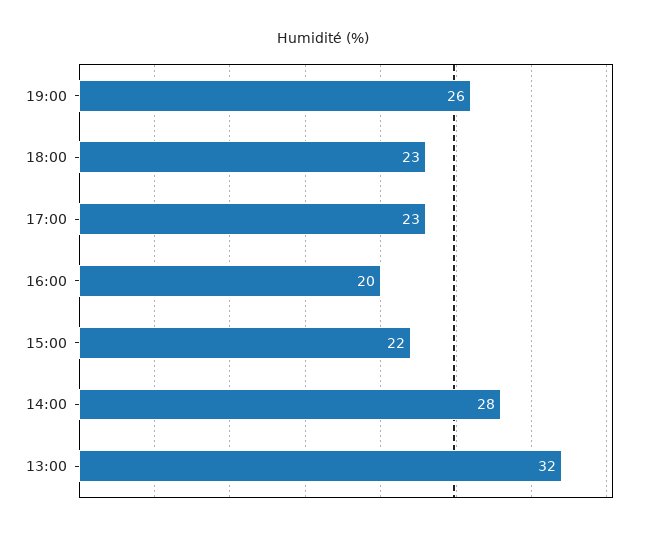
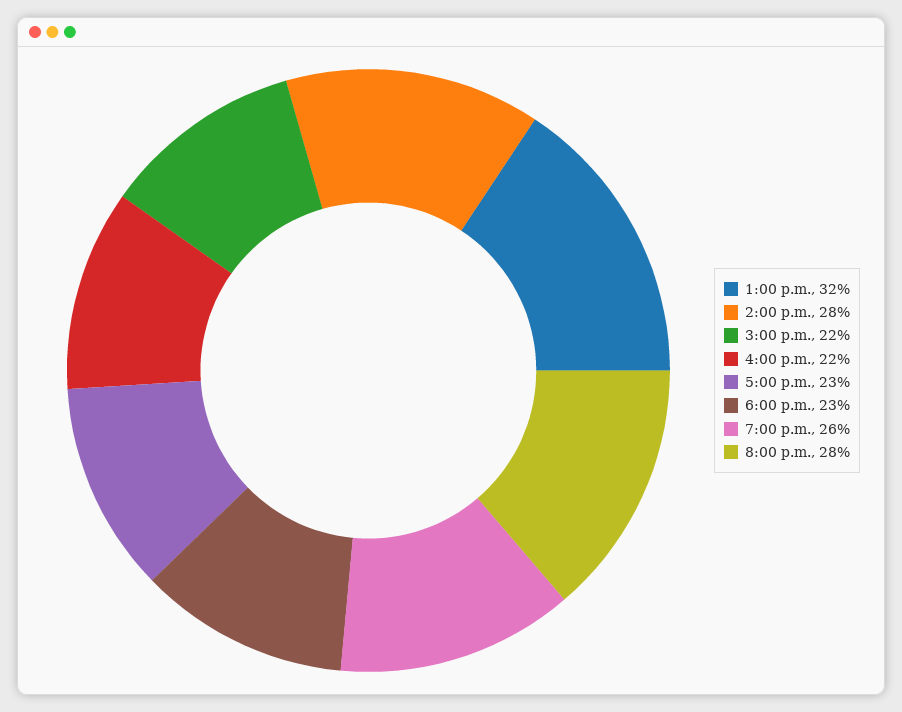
16:00: 20 -> 22
8:00 p.m.: none -> 28

